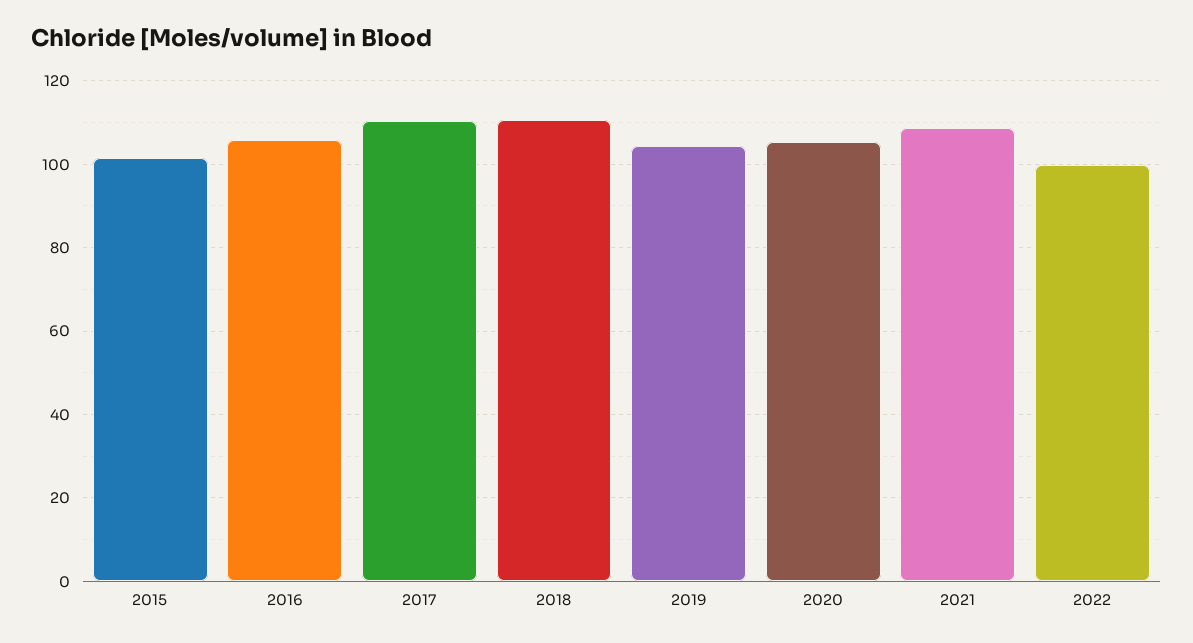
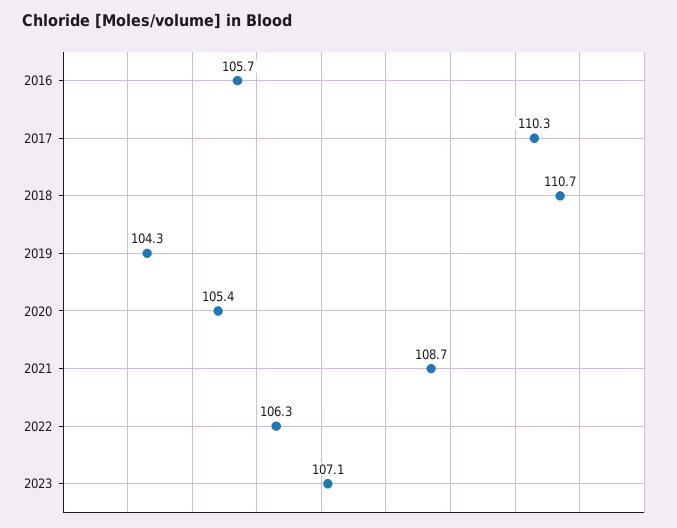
2015: 102 -> none
2022: 100 -> 106.3
2023: none -> 107.1

